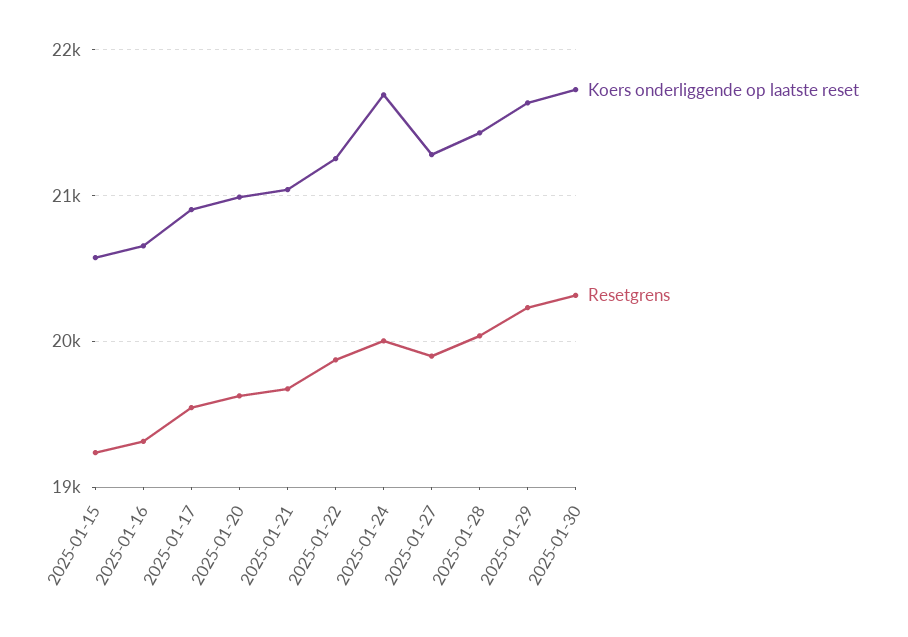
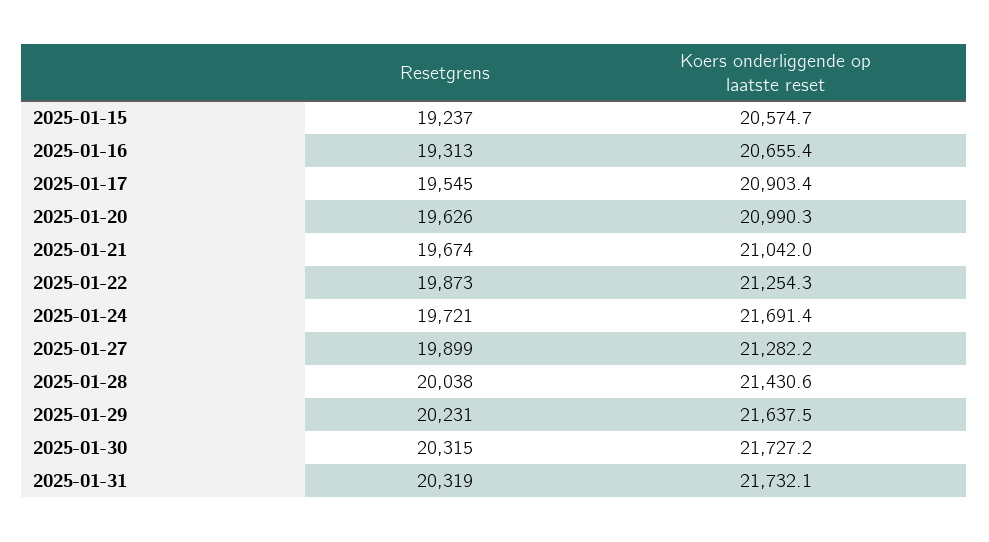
Resetgrens, 2025-01-24: 20000 -> 19721
Resetgrens, 2025-01-31: none -> 20319
Koers onderliggende op laatste reset, 2025-01-31: none -> 21732.1

